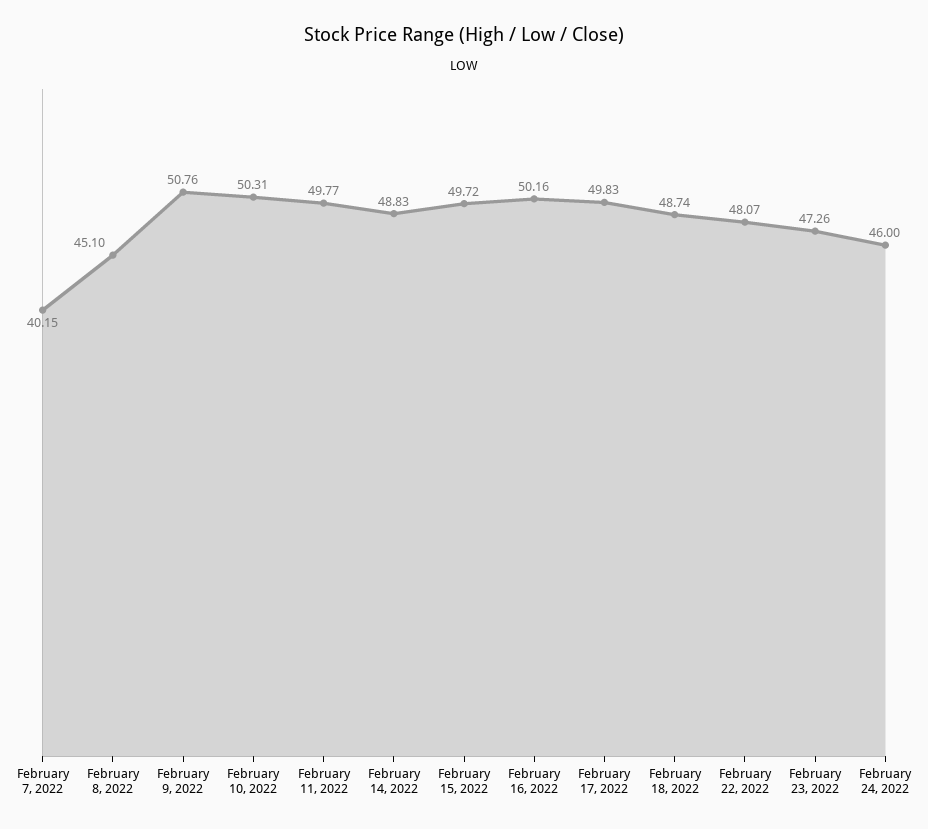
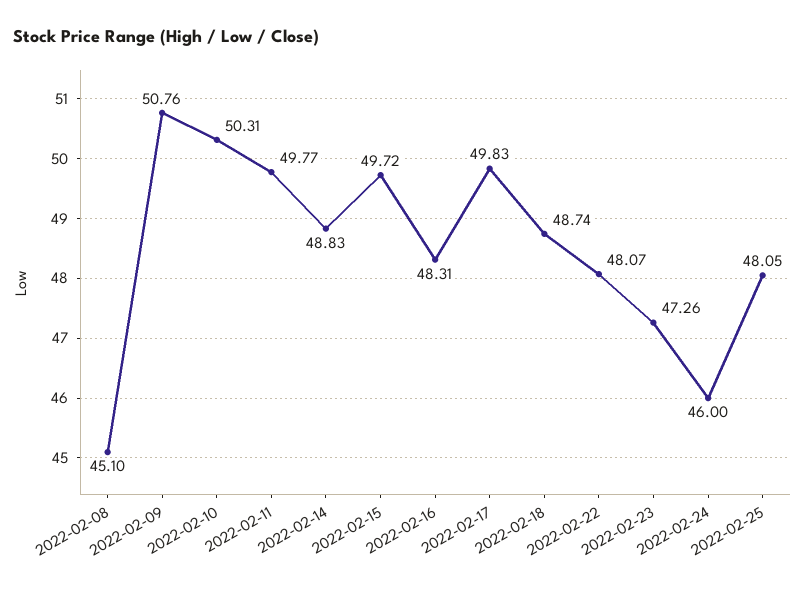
February 7, 2022: 40.15 -> none
February 16, 2022: 50.16 -> 48.31
2022-02-25: none -> 48.05

